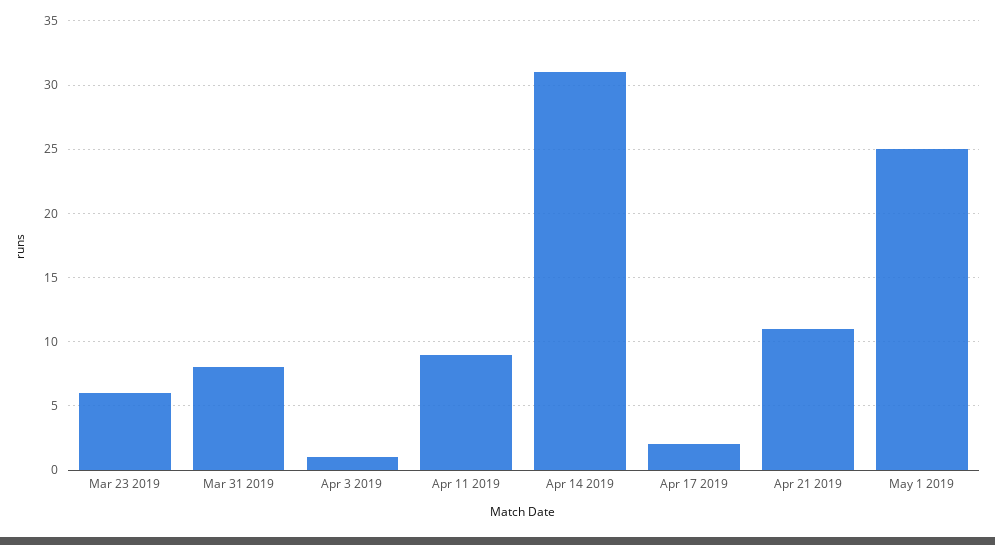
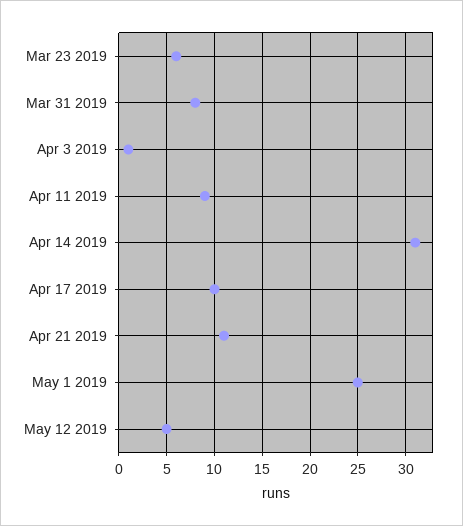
Apr 17 2019: 2 -> 10
May 12 2019: none -> 5

